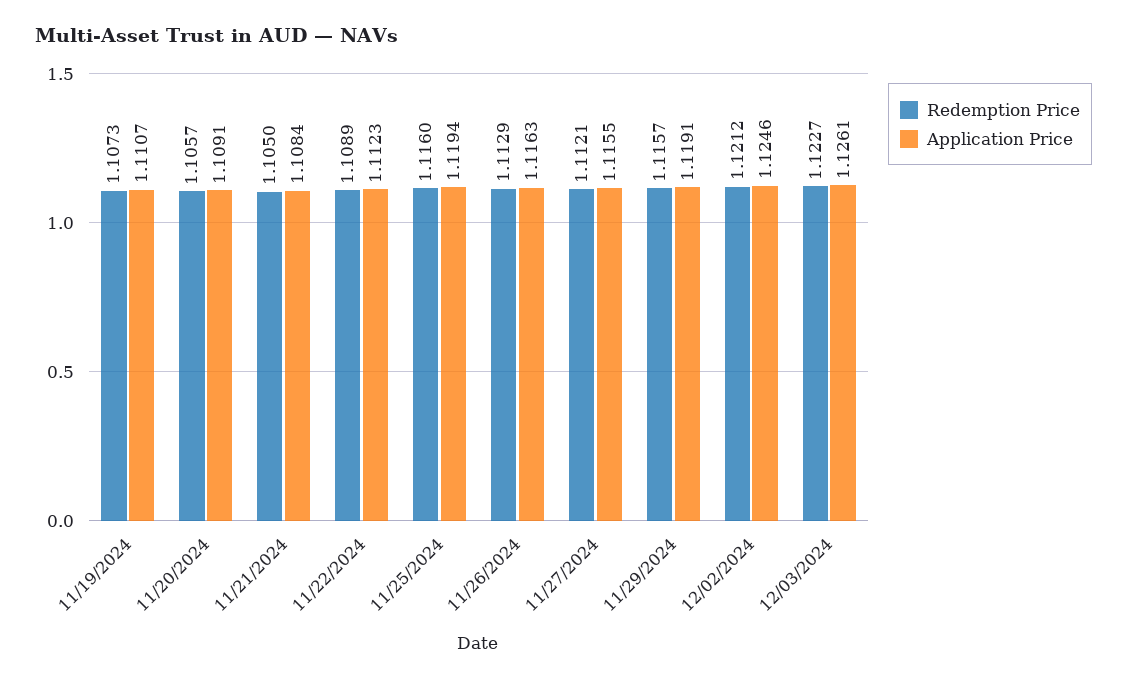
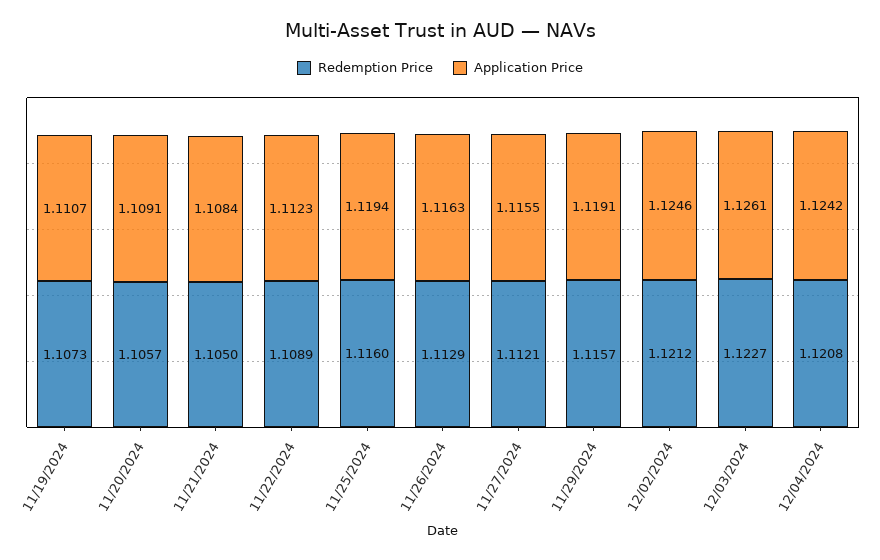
Redemption Price, 12/04/2024: none -> 1.1208
Application Price, 12/04/2024: none -> 1.1242

